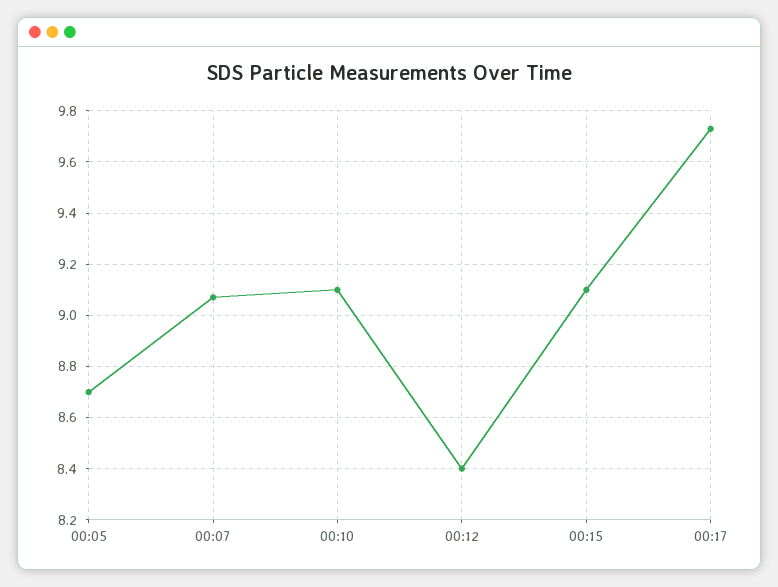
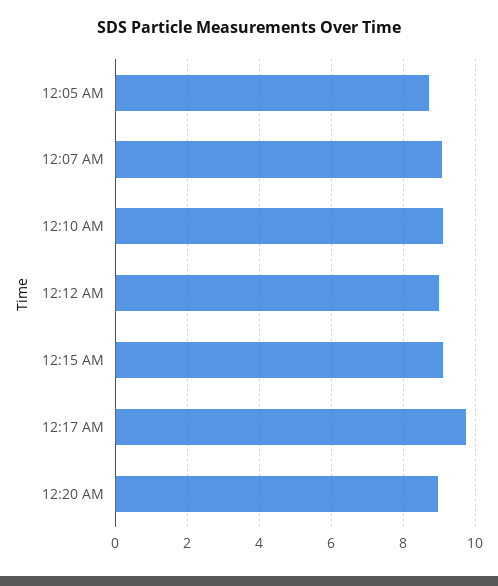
00:12: 8.4 -> 9
12:20 AM: none -> 9

